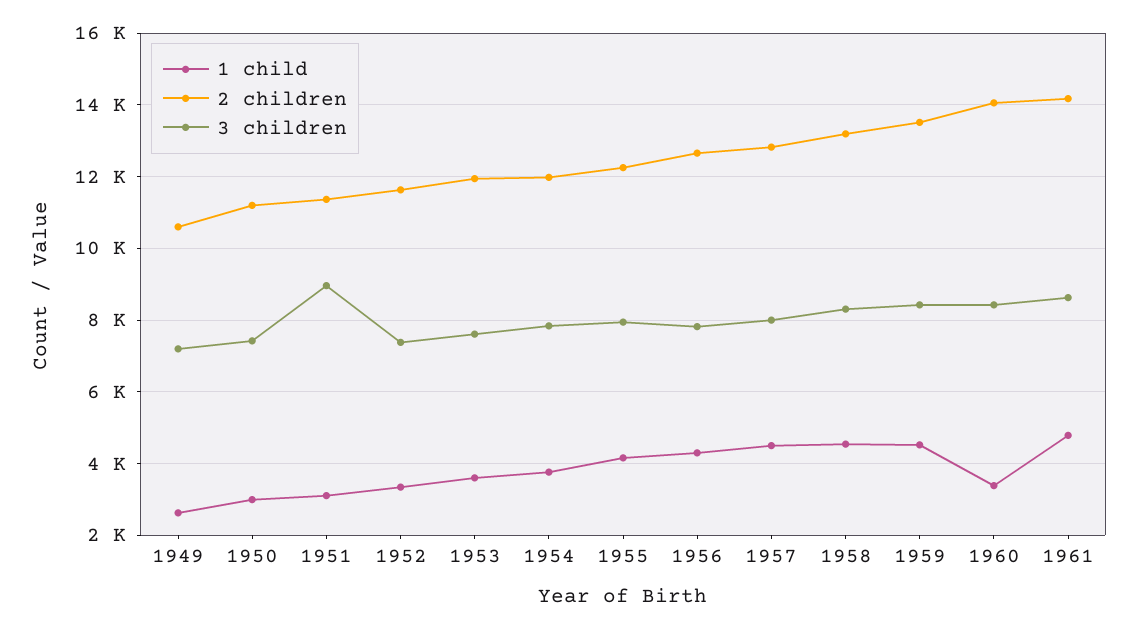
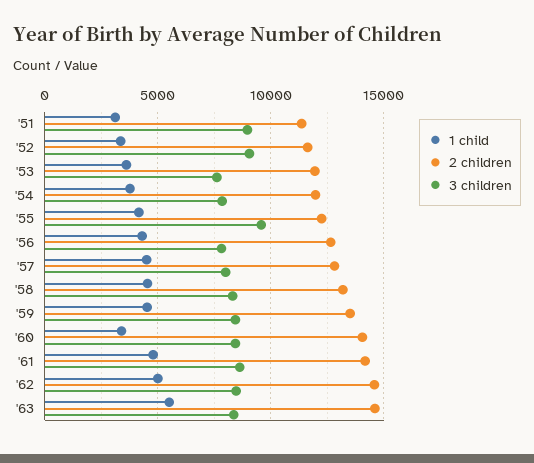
1 child, 1949: 2600 -> none
2 children, 1949: 10600 -> none
3 children, 1949: 7200 -> none
1 child, 1950: 3000 -> none
2 children, 1950: 11200 -> none
3 children, 1950: 7400 -> none
3 children, 1952: 7400 -> 9000
3 children, 1955: 8000 -> 9500
1 child, '62: none -> 5000
2 children, '62: none -> 14500
3 children, '62: none -> 8500
1 child, '63: none -> 5500
2 children, '63: none -> 14500
3 children, '63: none -> 8500

